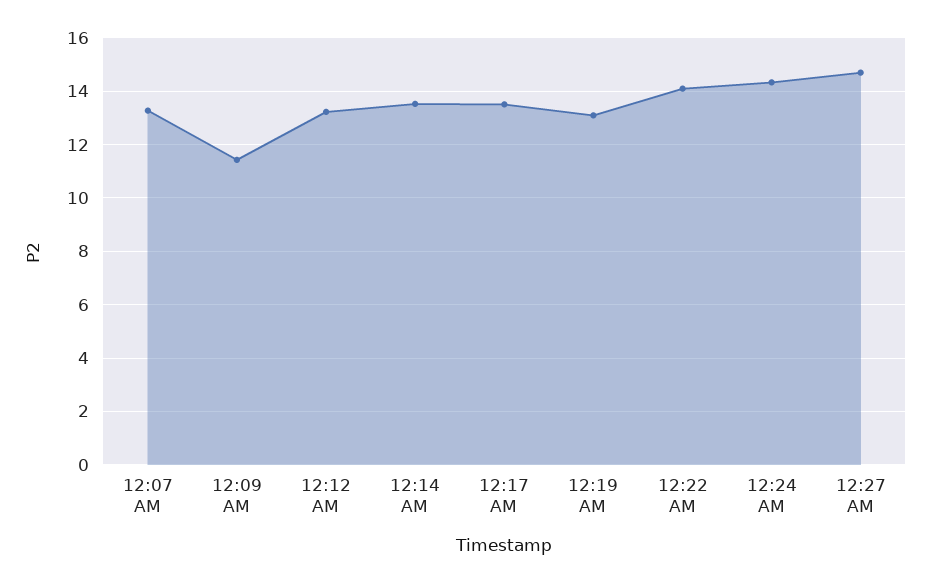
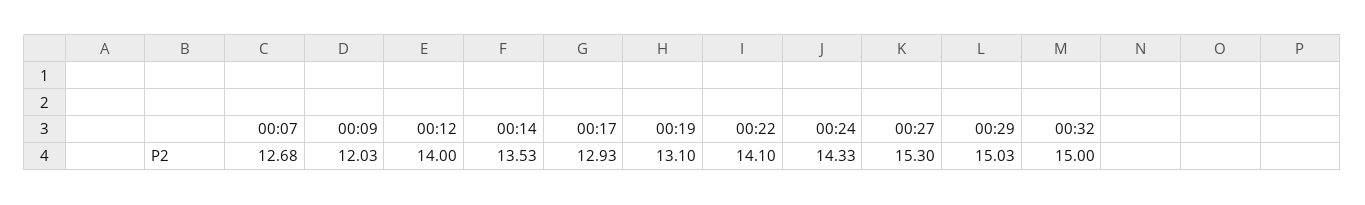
12:07 AM: 13.25 -> 12.68
12:09 AM: 11.5 -> 12.03
12:12 AM: 13.25 -> 14
12:17 AM: 13.5 -> 12.93
12:27 AM: 14.75 -> 15.3
00:29: none -> 15.03
00:32: none -> 15

